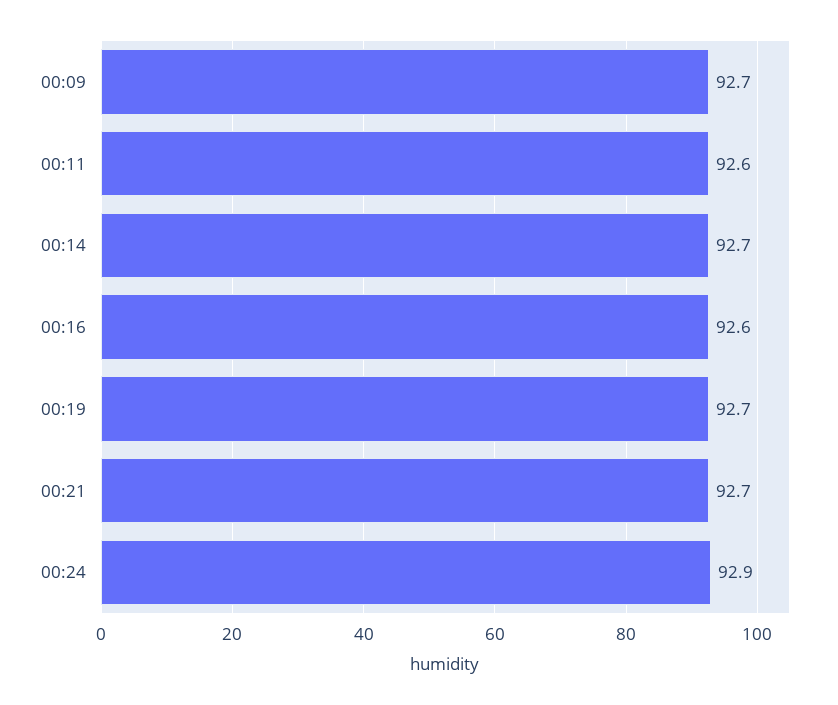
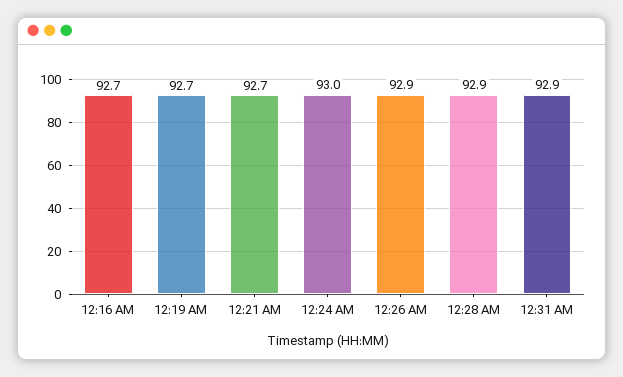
00:09: 92.7 -> none
00:11: 92.6 -> none
00:14: 92.7 -> none
00:16: 92.6 -> 92.7
00:24: 92.9 -> 93
12:26 AM: none -> 92.9
12:28 AM: none -> 92.9
12:31 AM: none -> 92.9

